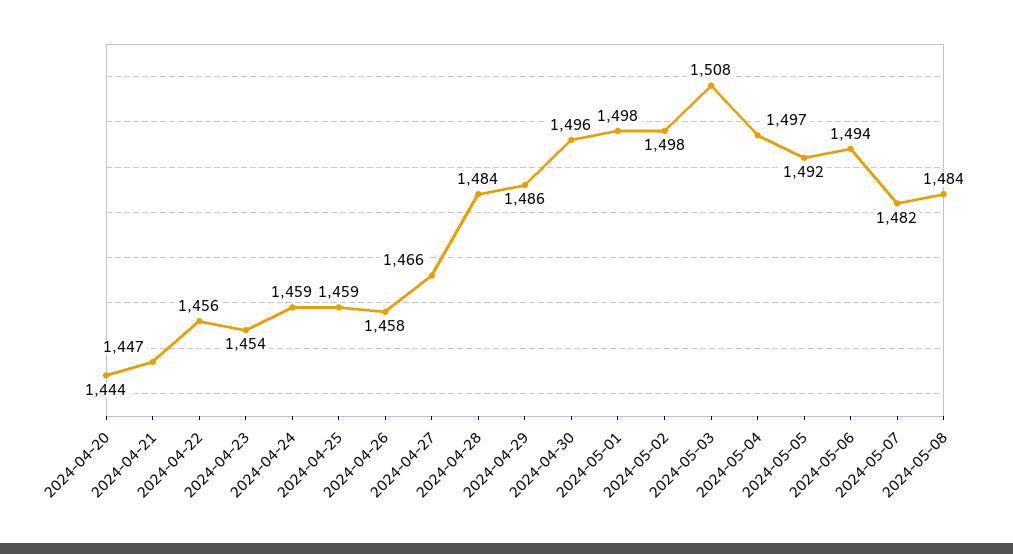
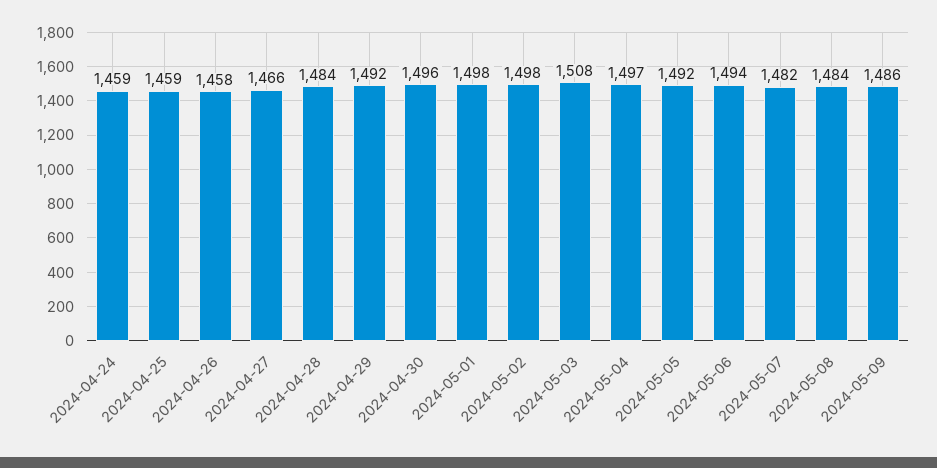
2024-04-20: 1444 -> none
2024-04-21: 1447 -> none
2024-04-22: 1456 -> none
2024-04-23: 1454 -> none
2024-04-29: 1486 -> 1492
2024-05-09: none -> 1486

